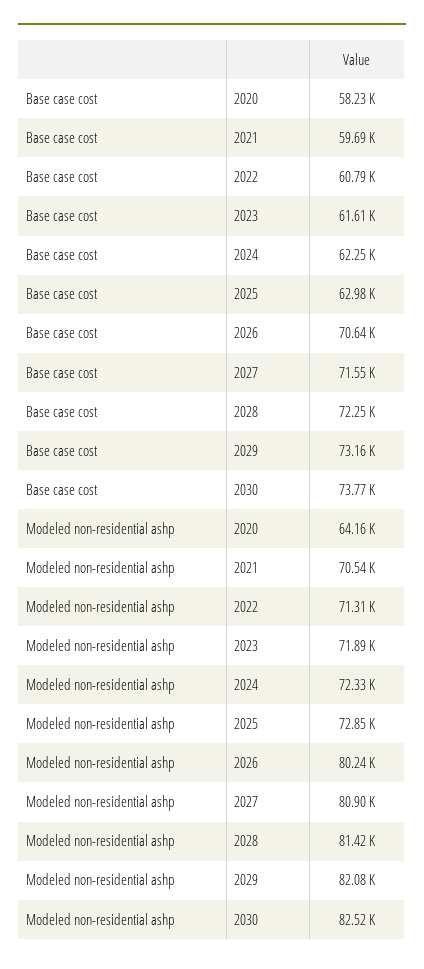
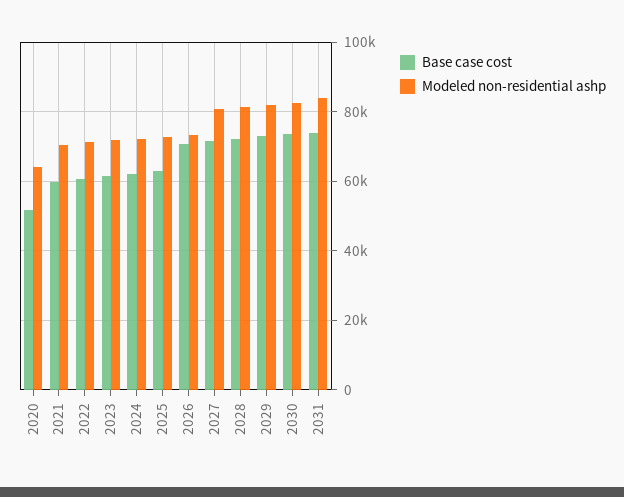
Base case cost, 2020: 58230 -> 52000
Modeled non-residential ashp, 2026: 80240 -> 74000
Base case cost, 2031: none -> 74000
Modeled non-residential ashp, 2031: none -> 84000

